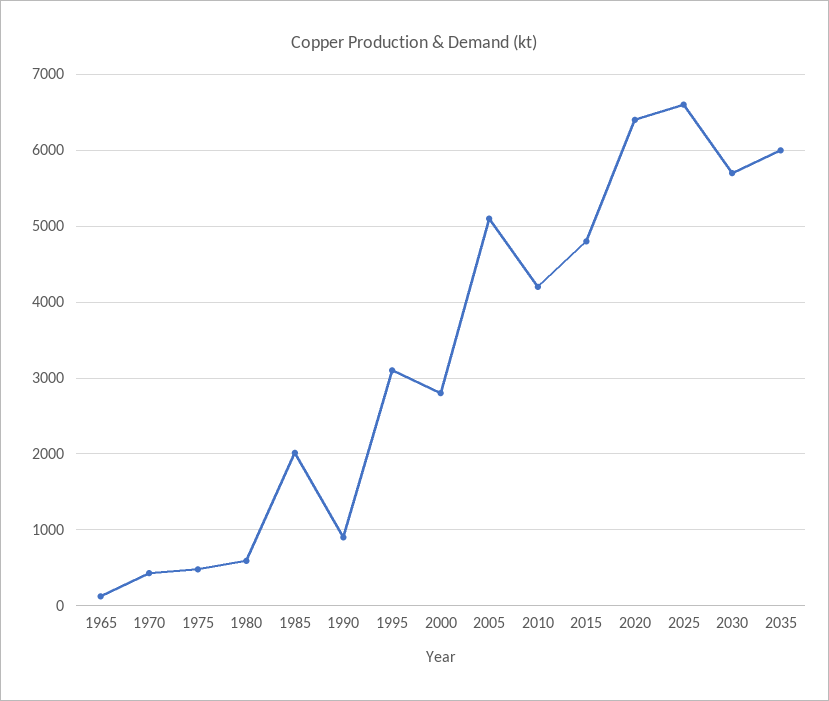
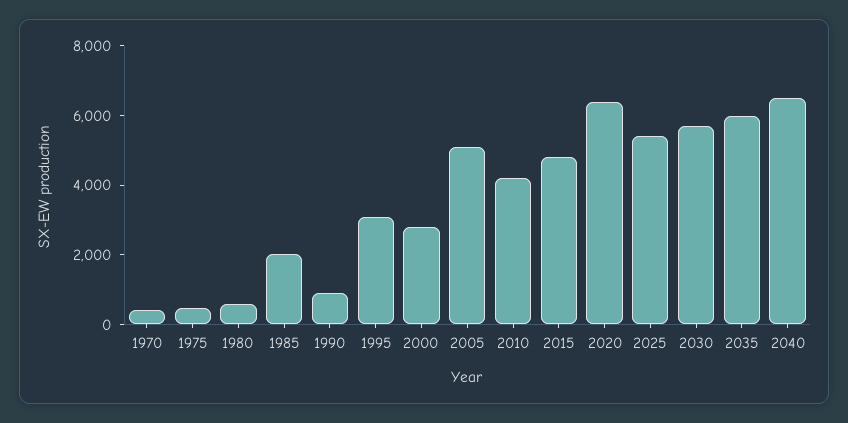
1965: 100 -> none
2025: 6600 -> 5500
2040: none -> 6500

